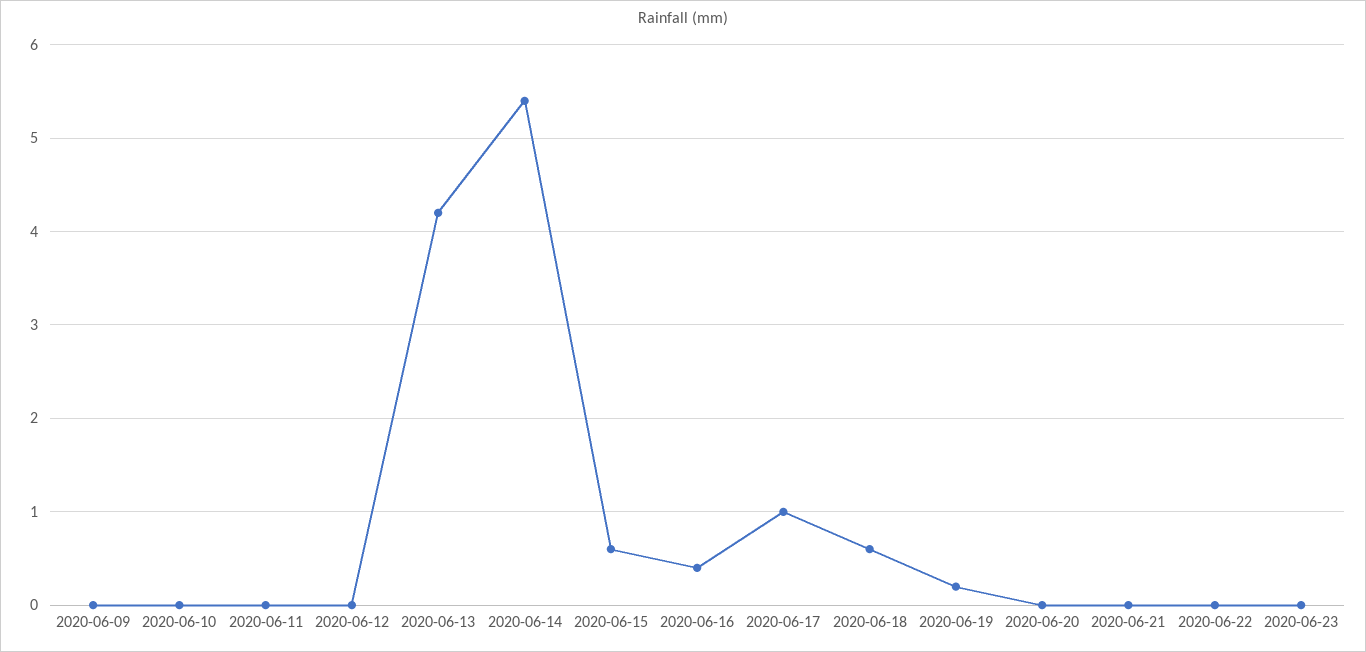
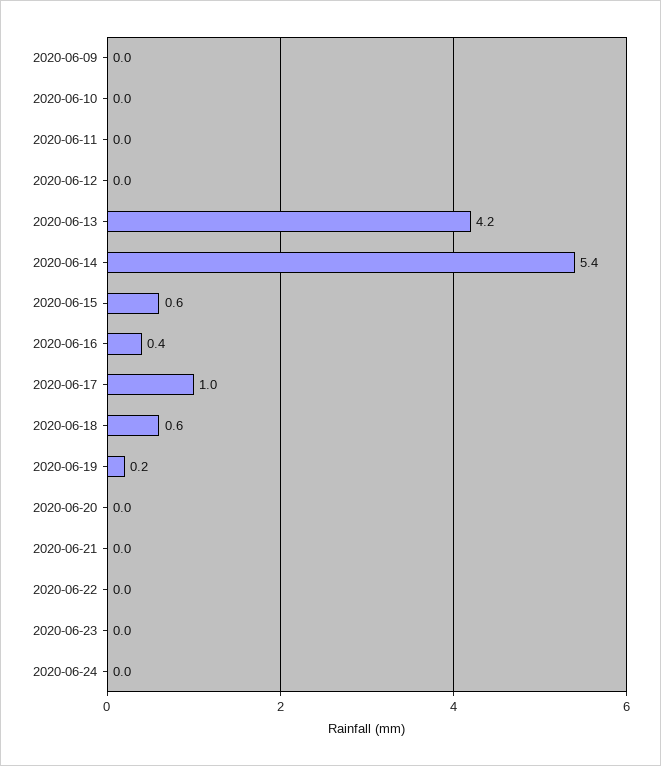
2020-06-24: none -> 0

